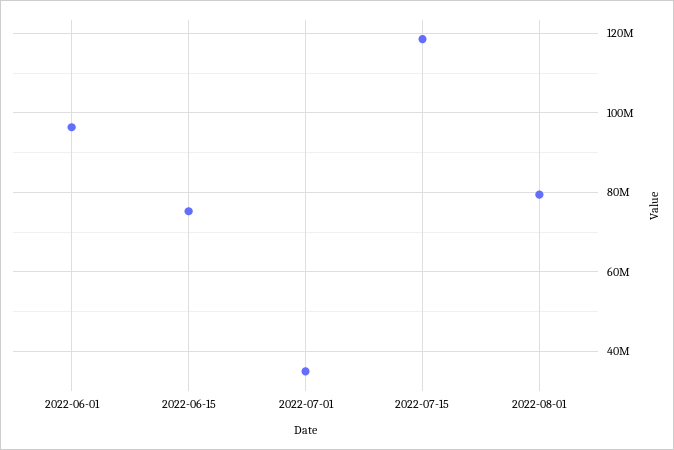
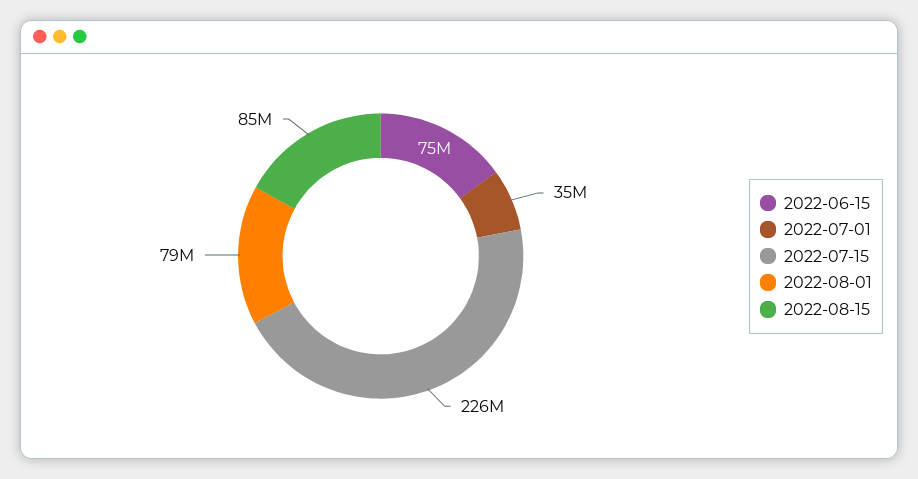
2022-06-01: 96000000 -> none
2022-07-15: 118000000 -> 226000000
2022-08-15: none -> 85000000

